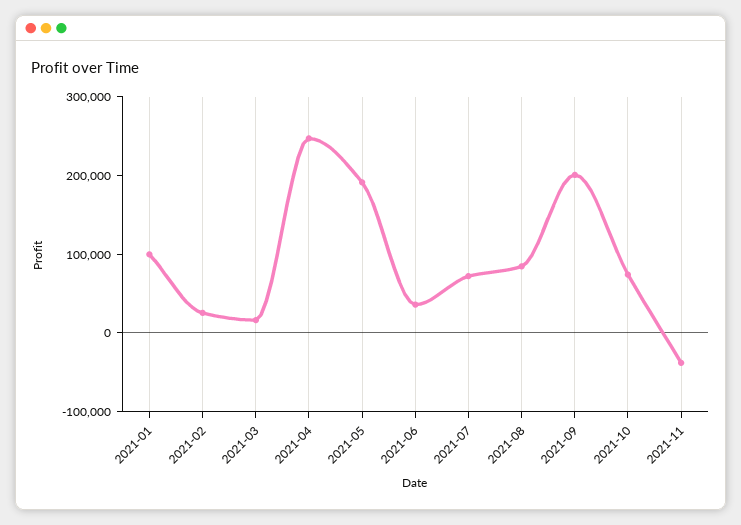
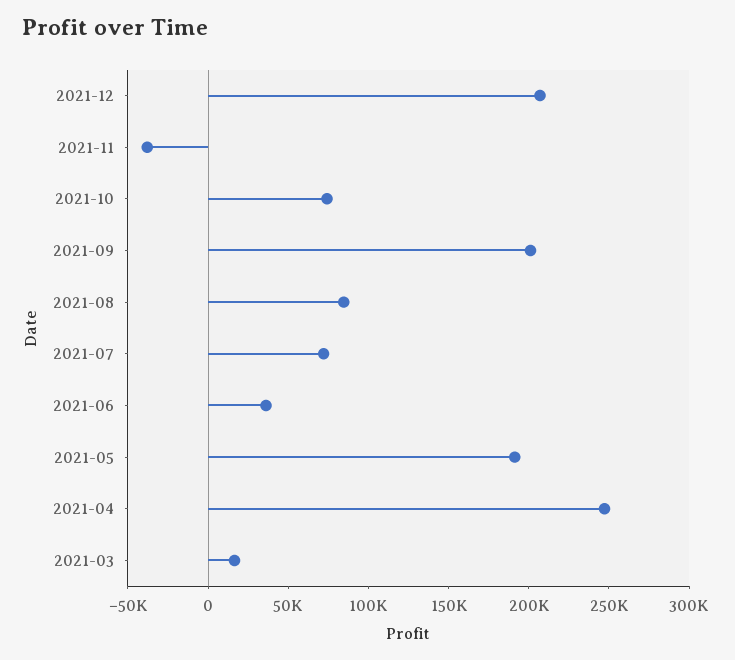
2021-01: 100000 -> none
2021-02: 20000 -> none
2021-12: none -> 210000

